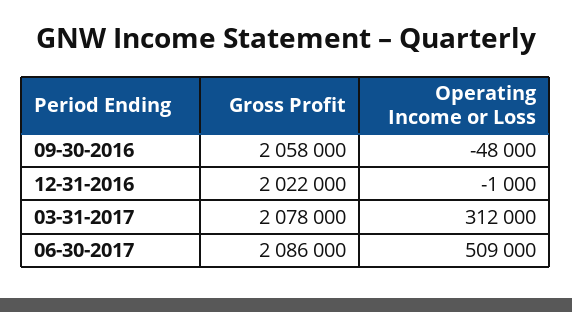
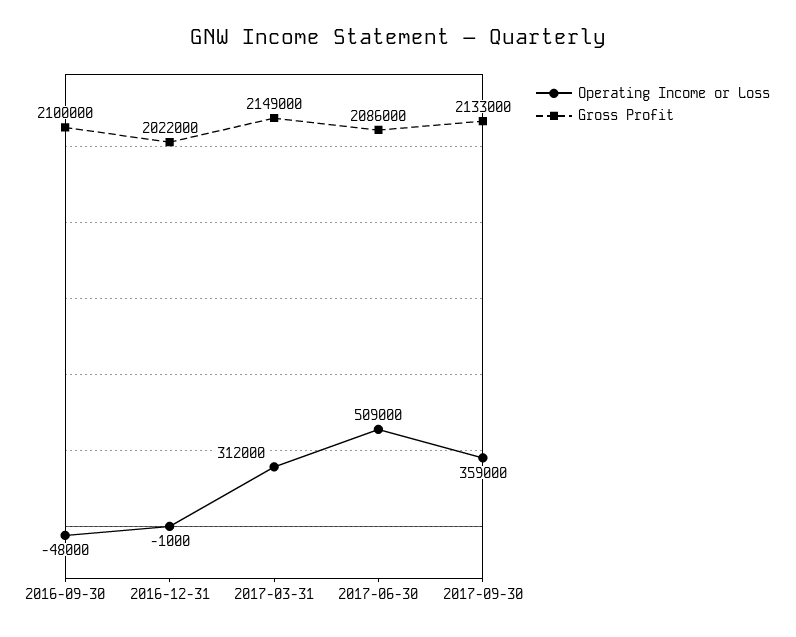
Gross Profit, 09-30-2016: 2058000 -> 2100000
Gross Profit, 03-31-2017: 2078000 -> 2149000
Operating Income or Loss, 2017-09-30: none -> 359000
Gross Profit, 2017-09-30: none -> 2133000

